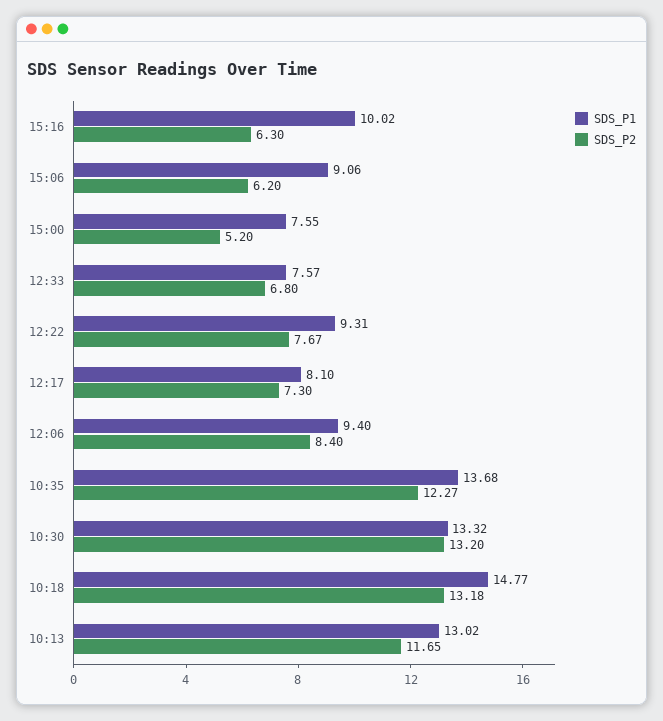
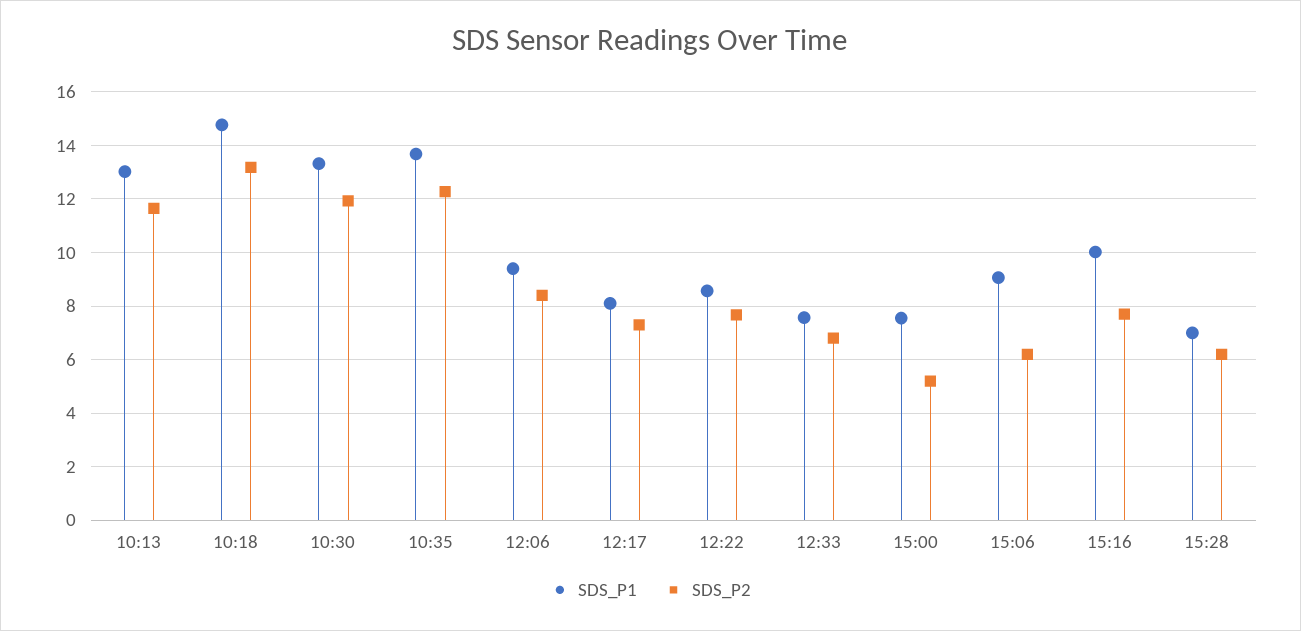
SDS_P2, 15:16: 6.3 -> 7.75
SDS_P1, 12:22: 9.31 -> 8.5
SDS_P2, 10:30: 13.2 -> 12
SDS_P1, 15:28: none -> 7
SDS_P2, 15:28: none -> 6.25

